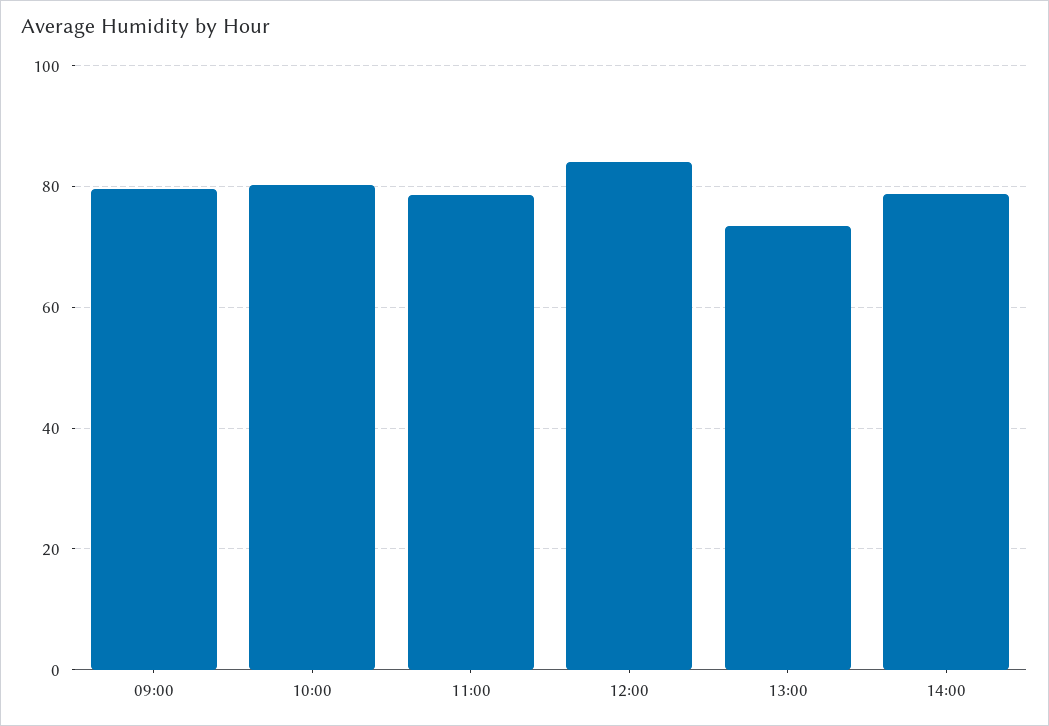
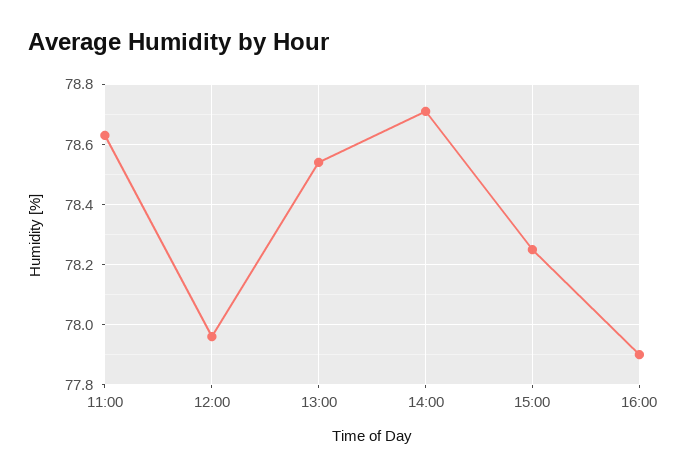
09:00: 80 -> none
10:00: 80 -> none
12:00: 84 -> 77.95
13:00: 74 -> 78.55
15:00: none -> 78.25
16:00: none -> 77.9

